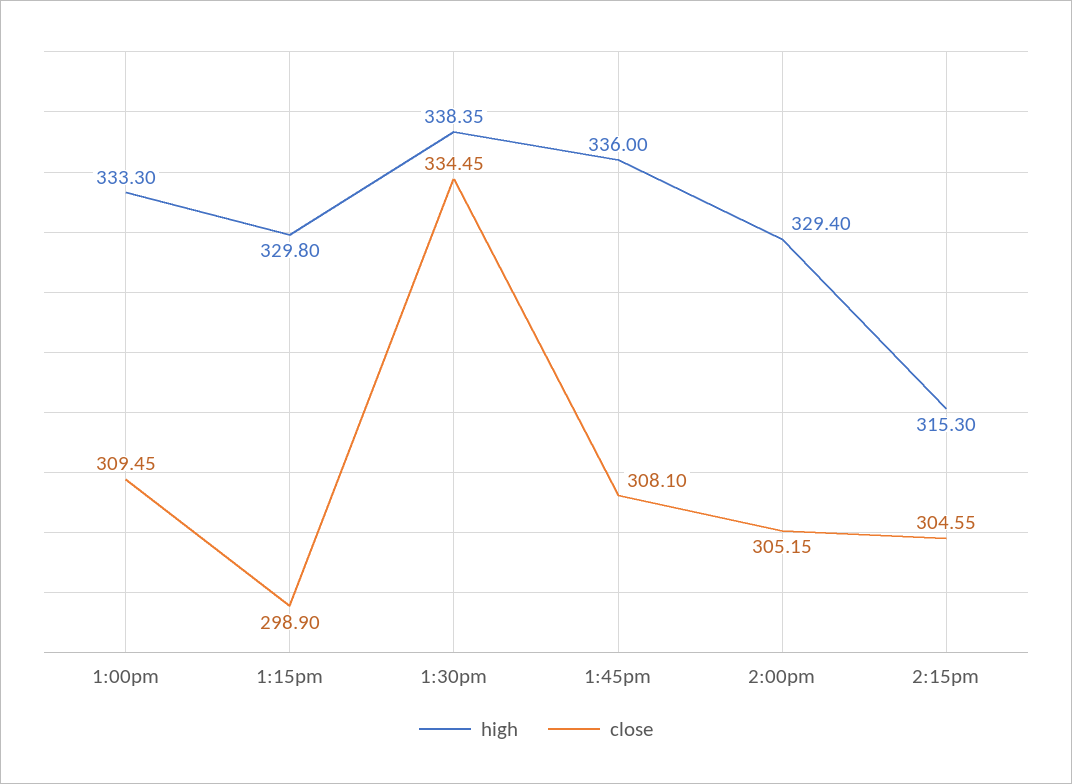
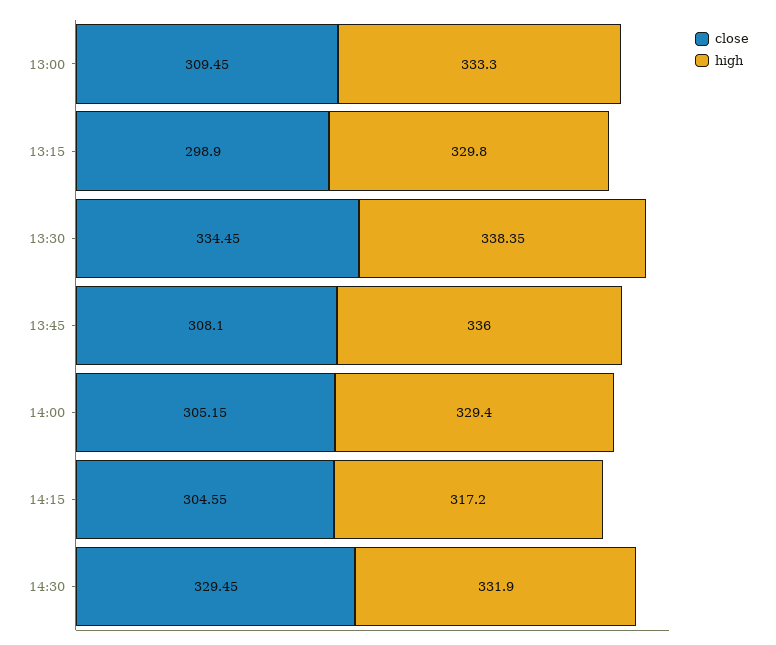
high, 2:15pm: 315.3 -> 317.2
close, 14:30: none -> 329.45
high, 14:30: none -> 331.9

